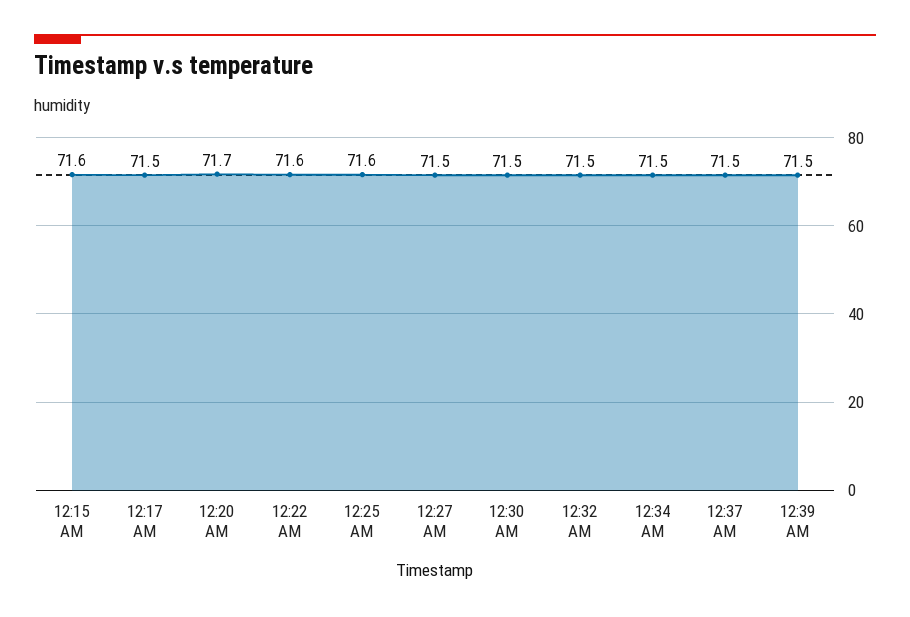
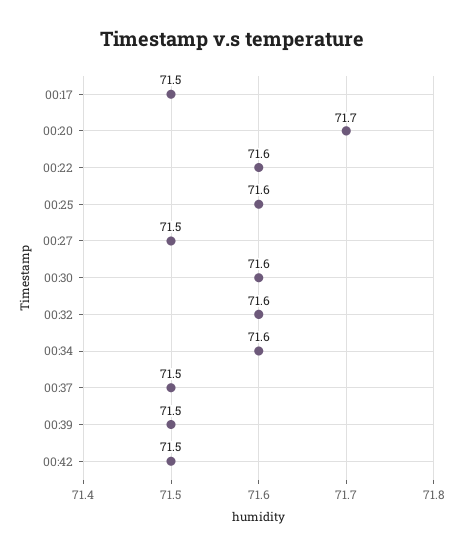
12:15 AM: 71.6 -> none
12:30 AM: 71.5 -> 71.6
12:32 AM: 71.5 -> 71.6
12:34 AM: 71.5 -> 71.6
00:42: none -> 71.5

